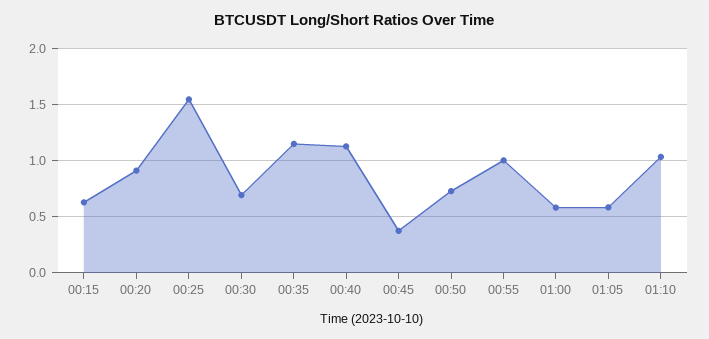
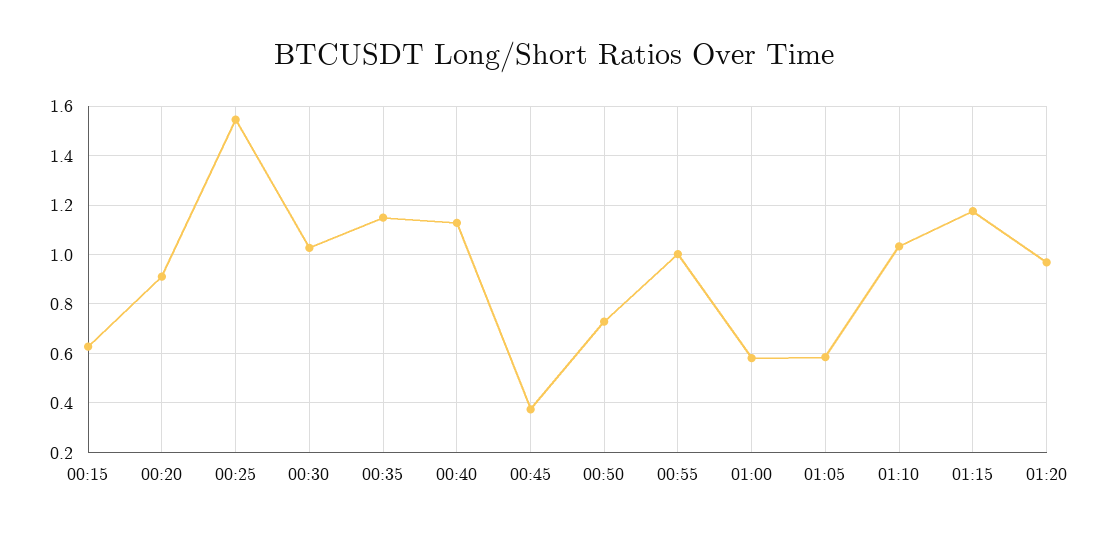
00:30: 0.7 -> 1.025
01:15: none -> 1.175
01:20: none -> 0.975

